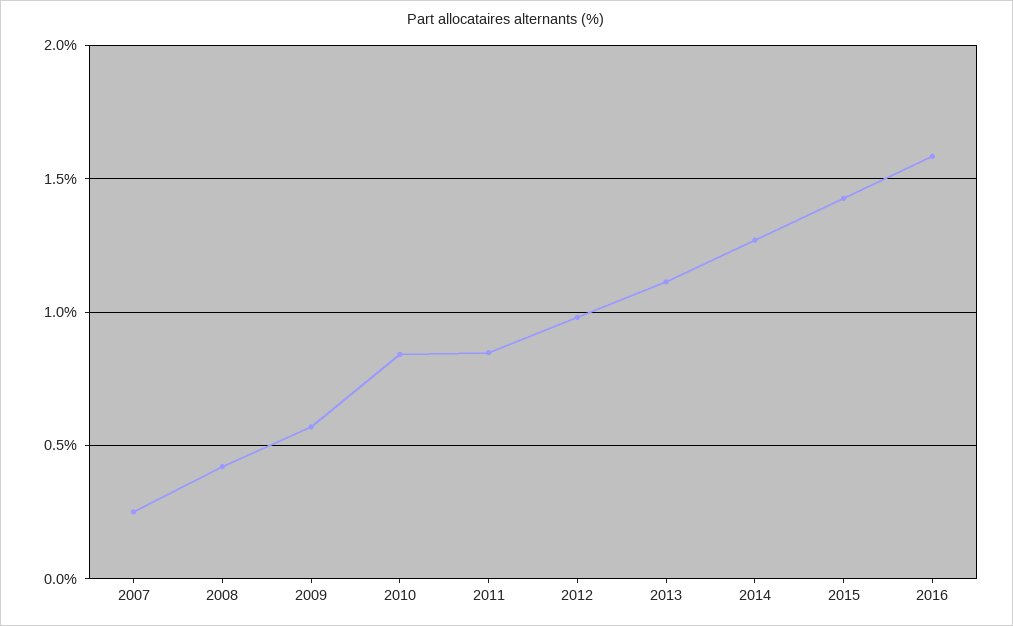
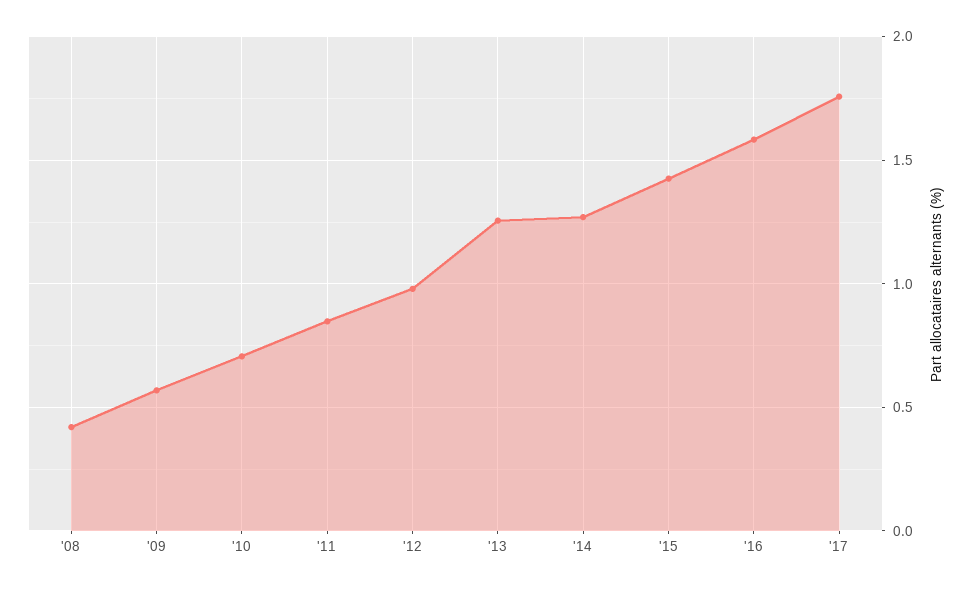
2007: 0.25 -> none
2010: 0.85 -> 0.7
2013: 1.1 -> 1.25
'17: none -> 1.75

